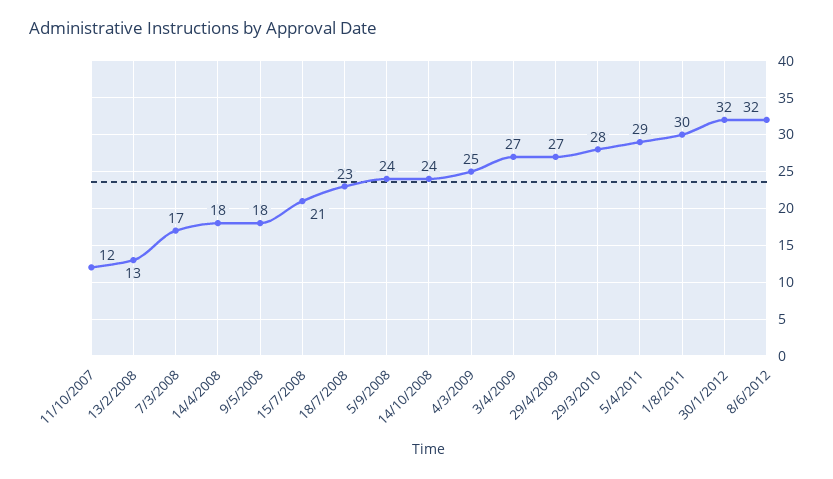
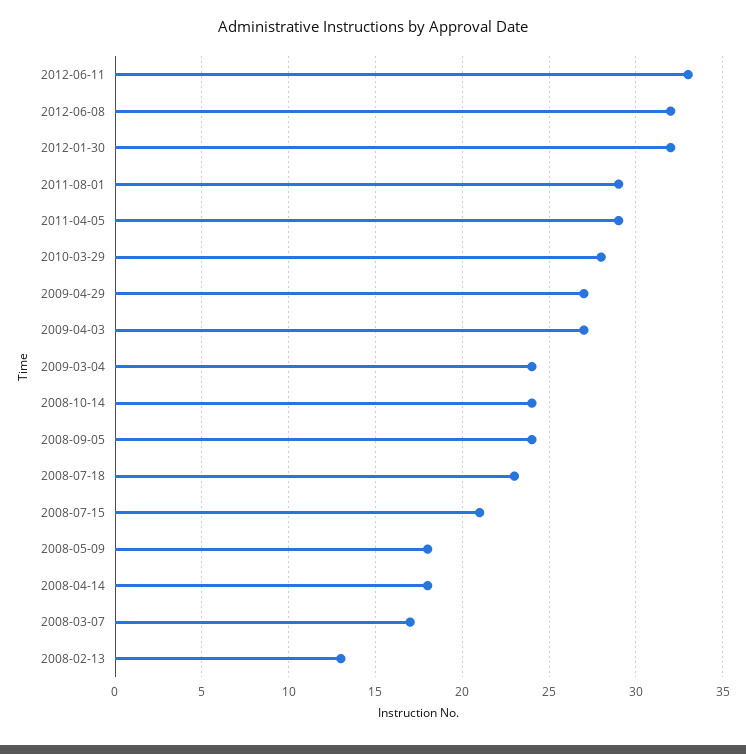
11/10/2007: 12 -> none
4/3/2009: 25 -> 24
1/8/2011: 30 -> 29
2012-06-11: none -> 33

